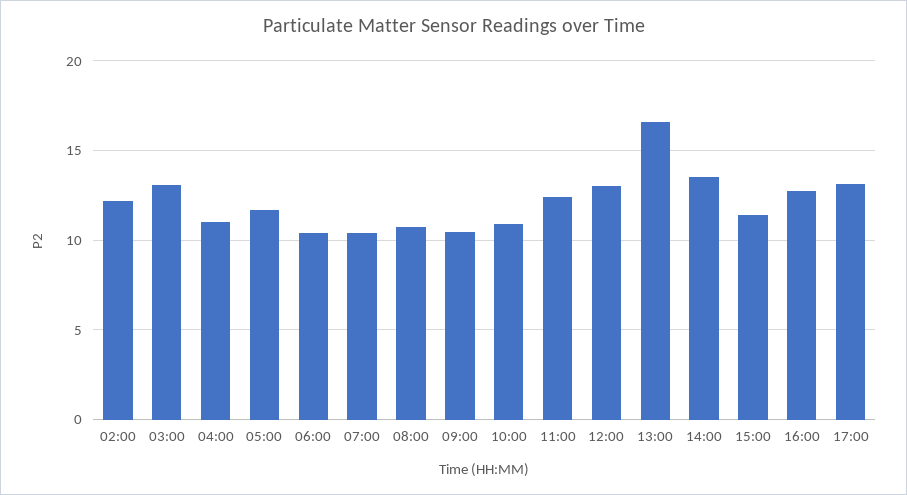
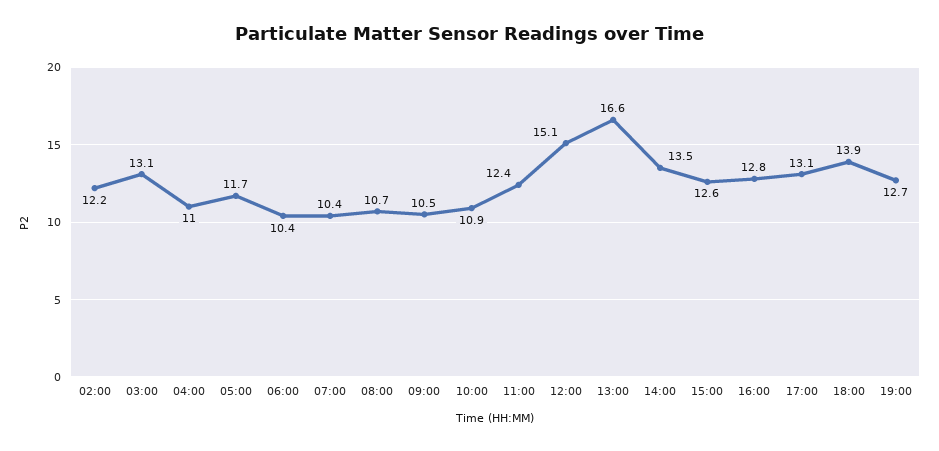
12:00: 13 -> 15.1
15:00: 11.5 -> 12.6
18:00: none -> 13.9
19:00: none -> 12.7

